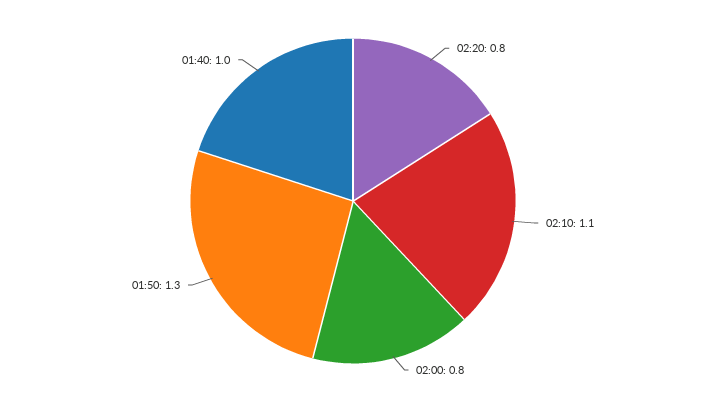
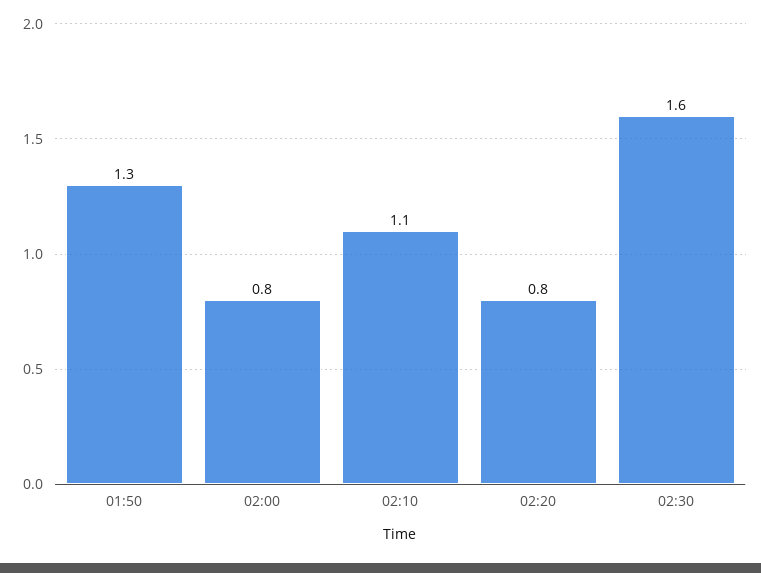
01:40: 1 -> none
02:30: none -> 1.6

